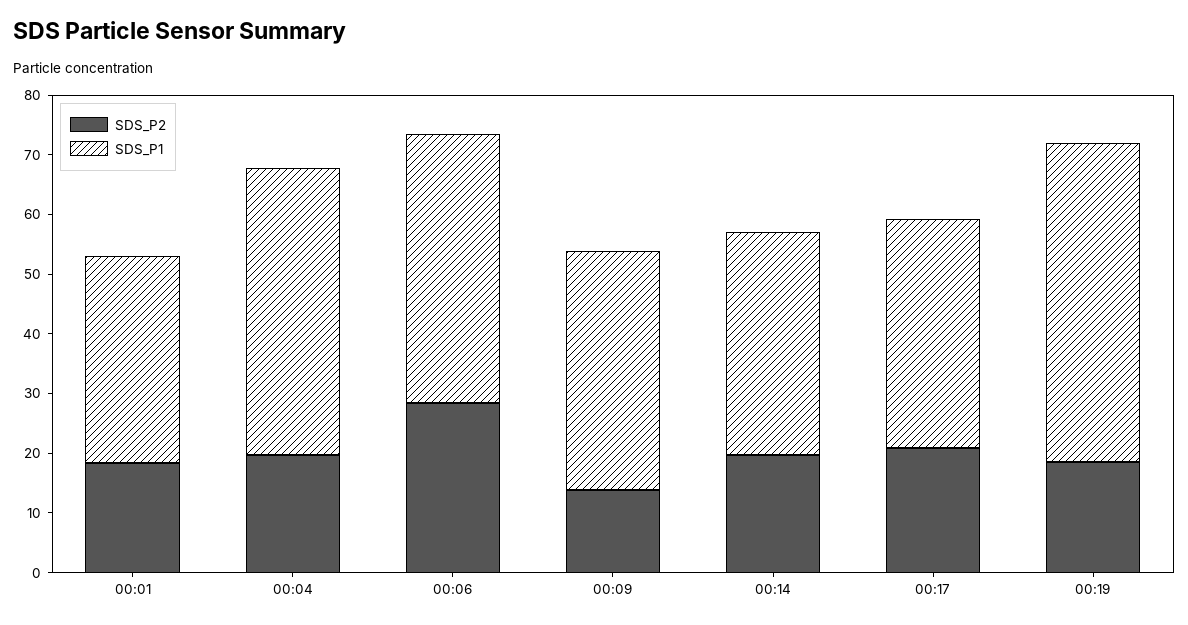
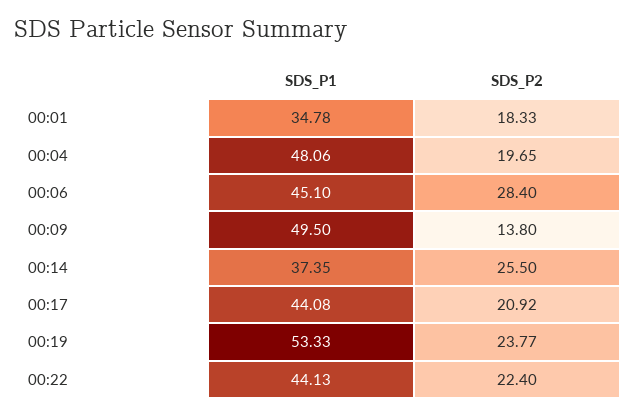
SDS_P1, 00:09: 40 -> 49.5
SDS_P2, 00:14: 20 -> 25.5
SDS_P1, 00:17: 38 -> 44.08
SDS_P2, 00:19: 18 -> 23.77
SDS_P1, 00:22: none -> 44.13
SDS_P2, 00:22: none -> 22.4

